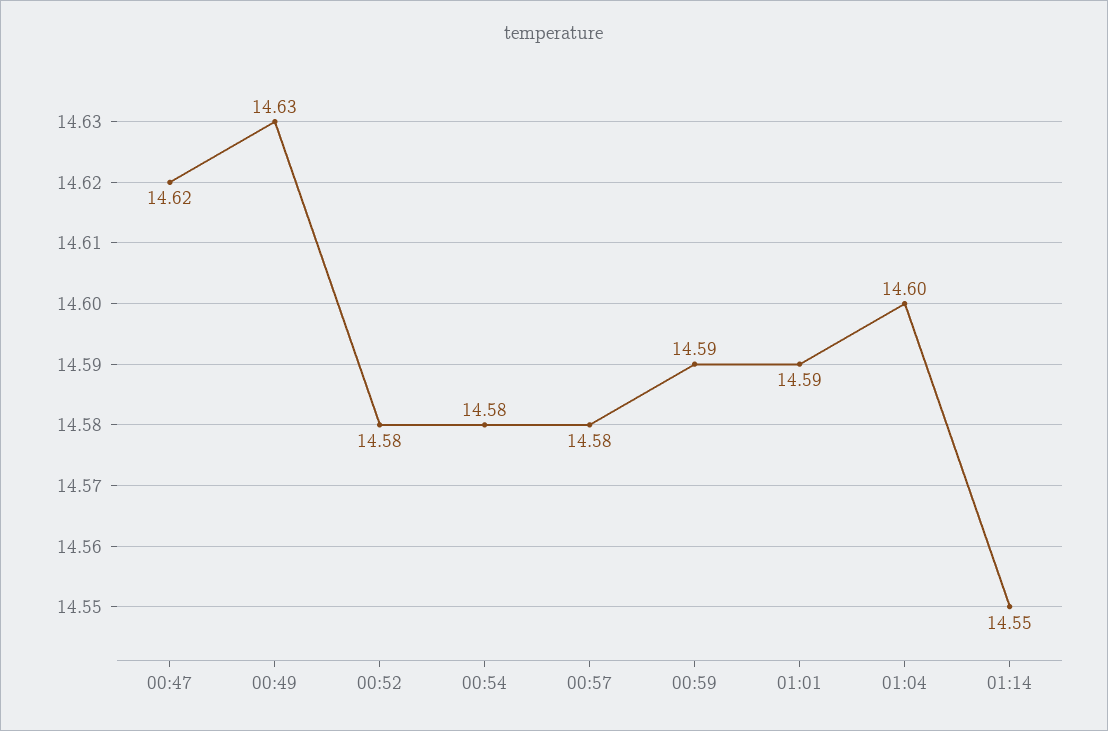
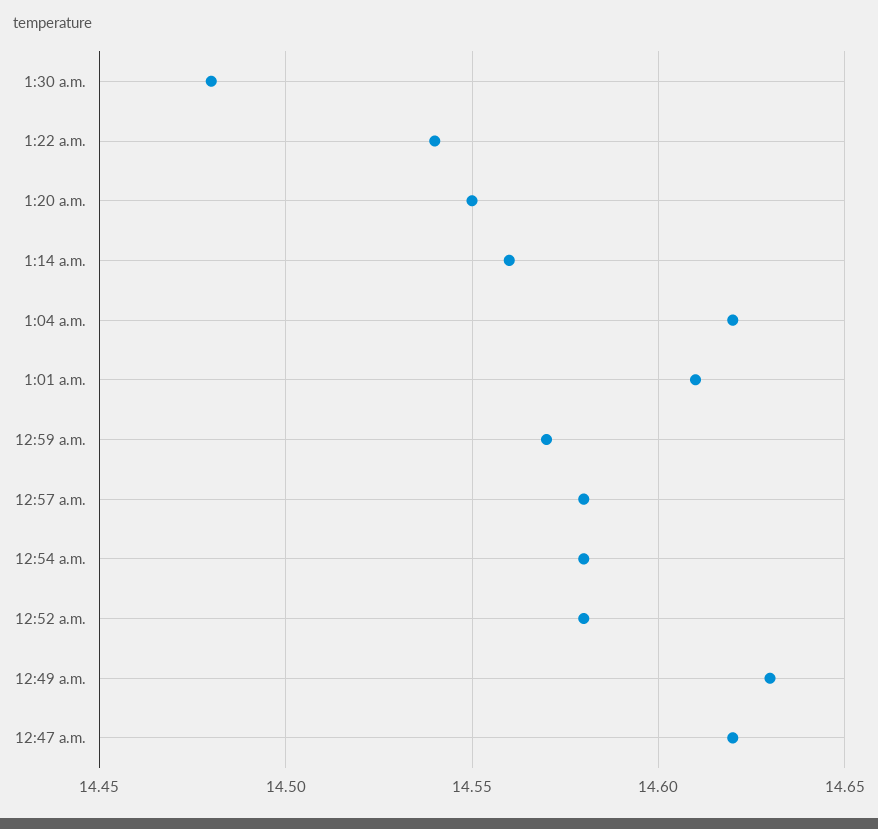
00:59: 14.59 -> 14.57
01:01: 14.59 -> 14.61
01:04: 14.6 -> 14.62
01:14: 14.55 -> 14.56
1:30 a.m.: none -> 14.48
1:22 a.m.: none -> 14.54
1:20 a.m.: none -> 14.55

